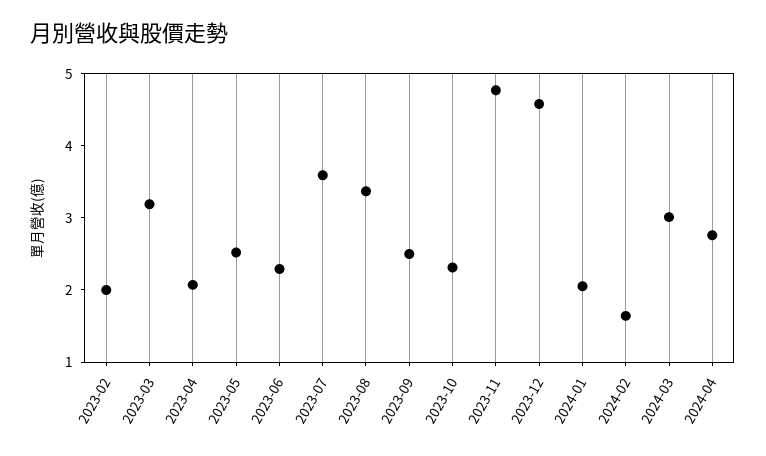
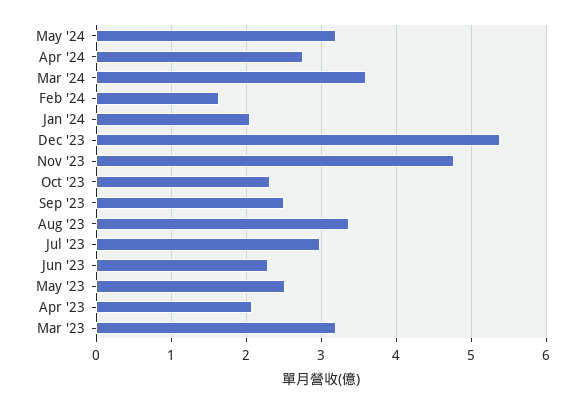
2023-02: 2 -> none
2023-07: 3.6 -> 3
2023-12: 4.6 -> 5.4
2024-03: 3 -> 3.6
May '24: none -> 3.2

